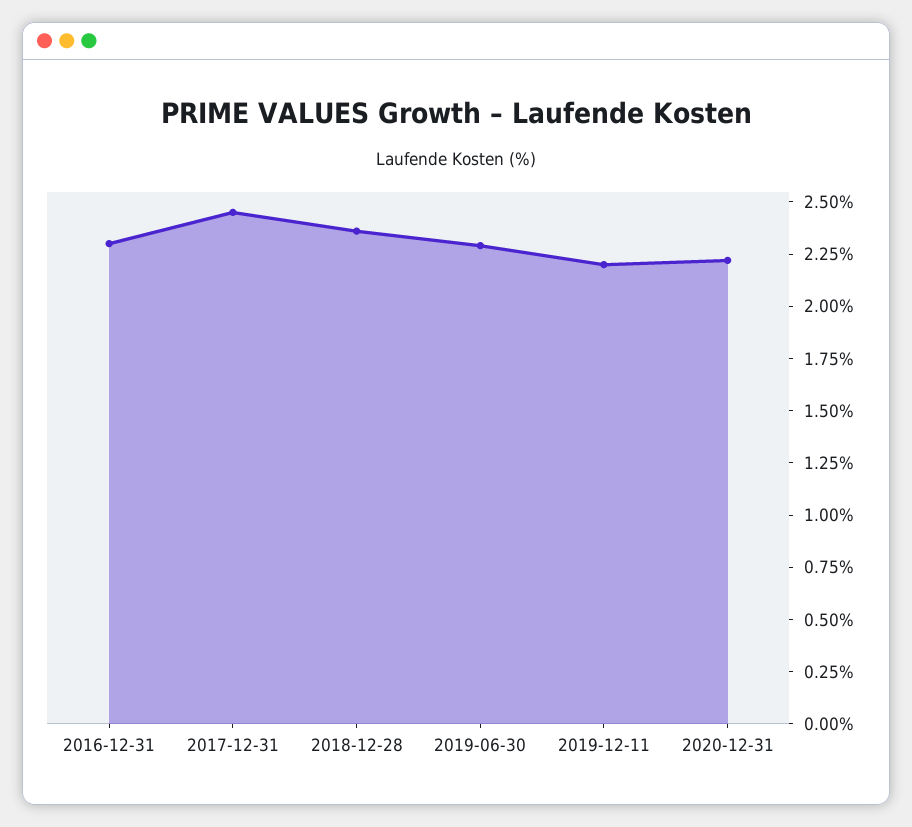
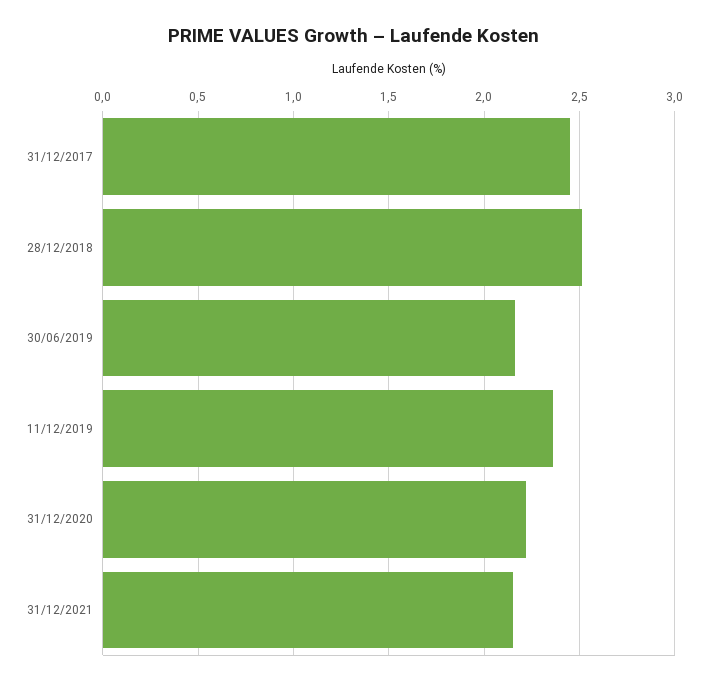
2016-12-31: 2.3 -> none
2018-12-28: 2.35 -> 2.5
2019-06-30: 2.3 -> 2.15
2019-12-11: 2.2 -> 2.35
31/12/2021: none -> 2.15

